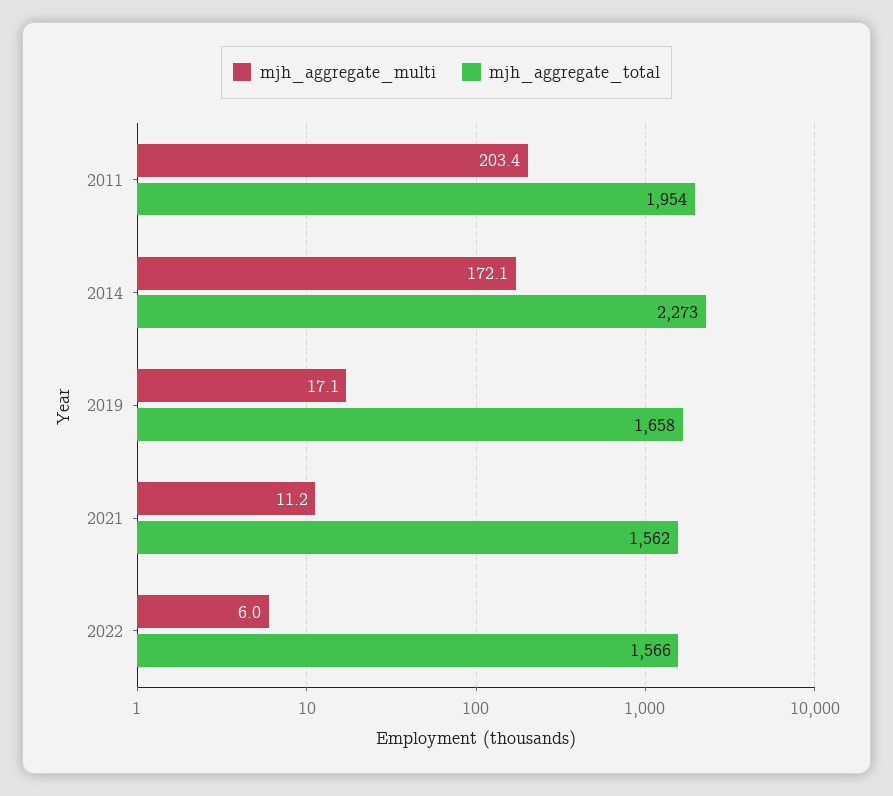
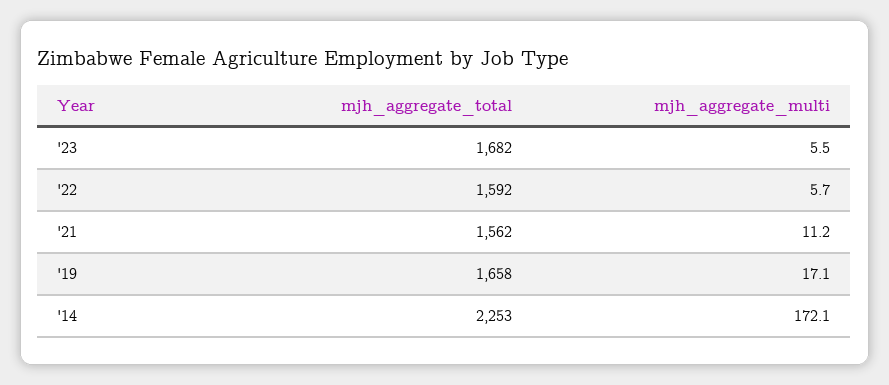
mjh_aggregate_multi, 2011: 203.4 -> none
mjh_aggregate_total, 2011: 1954 -> none
mjh_aggregate_total, 2014: 2273 -> 2253
mjh_aggregate_multi, 2022: 6 -> 5.7
mjh_aggregate_total, 2022: 1566 -> 1592
mjh_aggregate_total, '23: none -> 1682
mjh_aggregate_multi, '23: none -> 5.5

